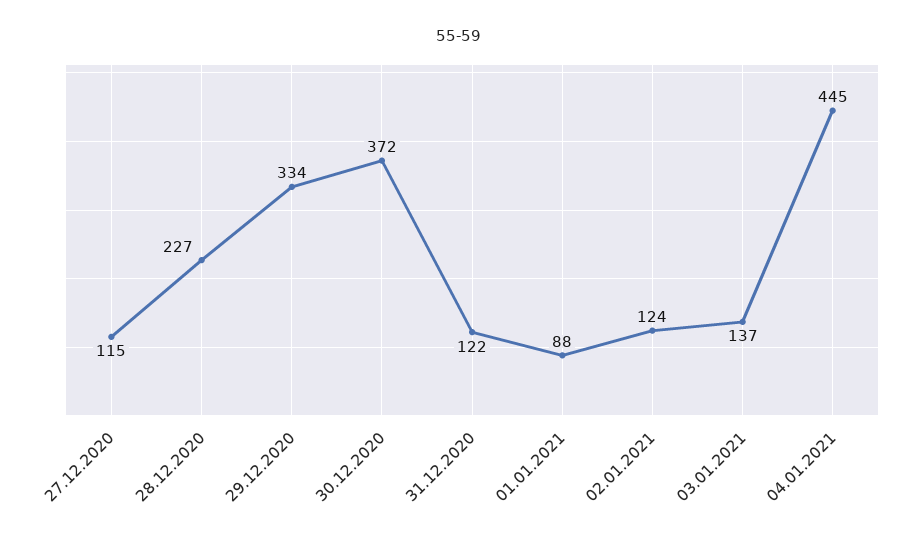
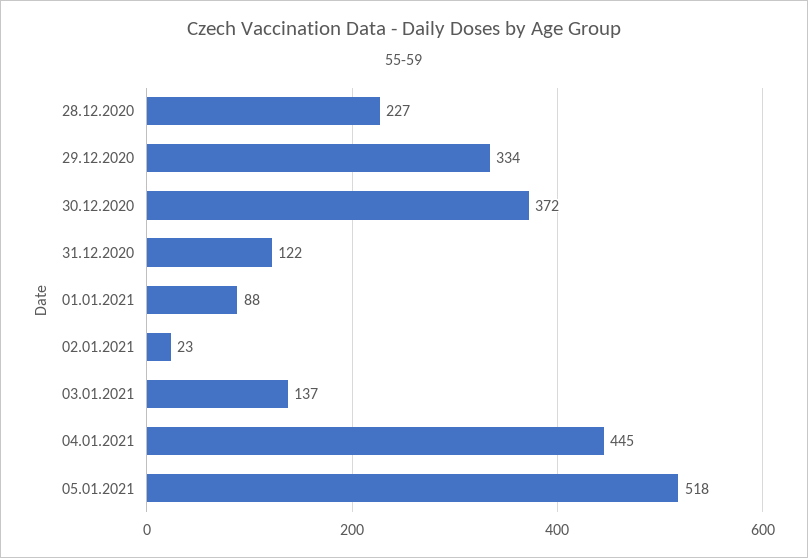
27.12.2020: 115 -> none
02.01.2021: 124 -> 23
05.01.2021: none -> 518

